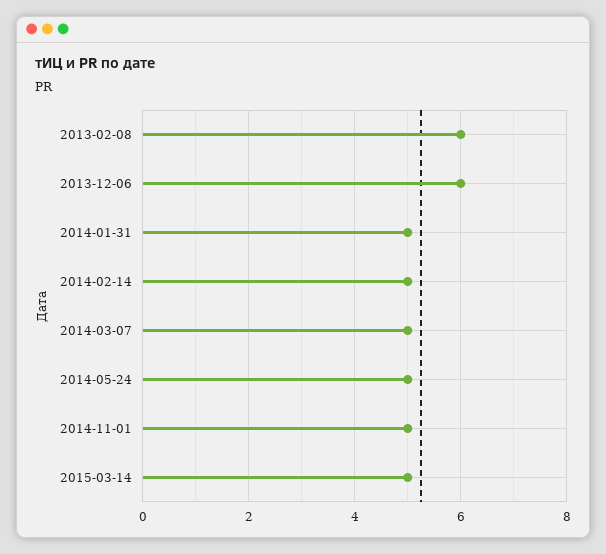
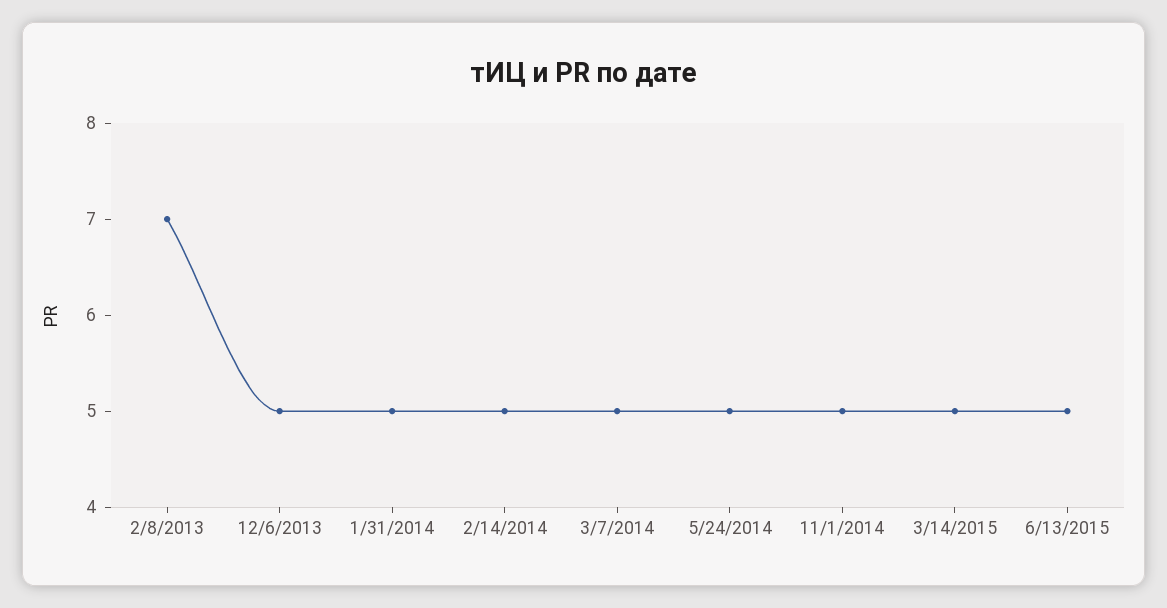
2013-02-08: 6 -> 7
2013-12-06: 6 -> 5
6/13/2015: none -> 5

